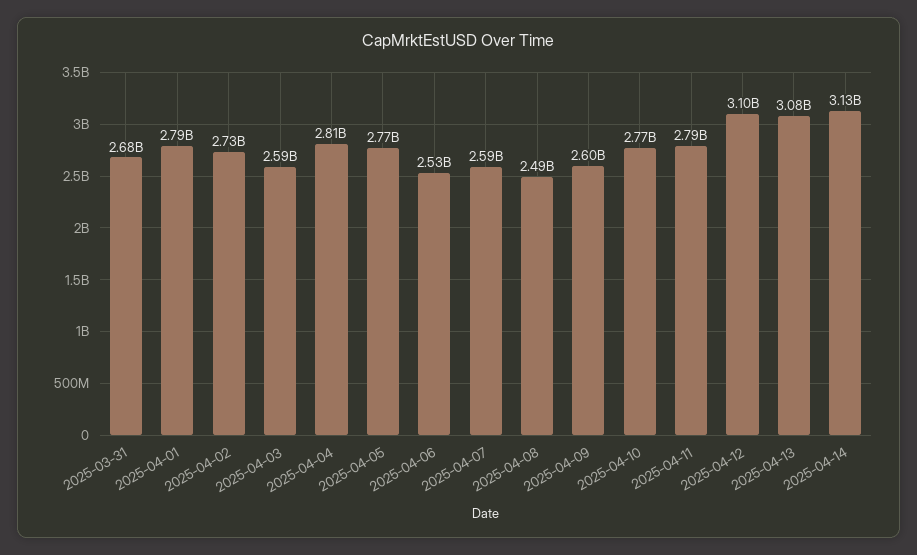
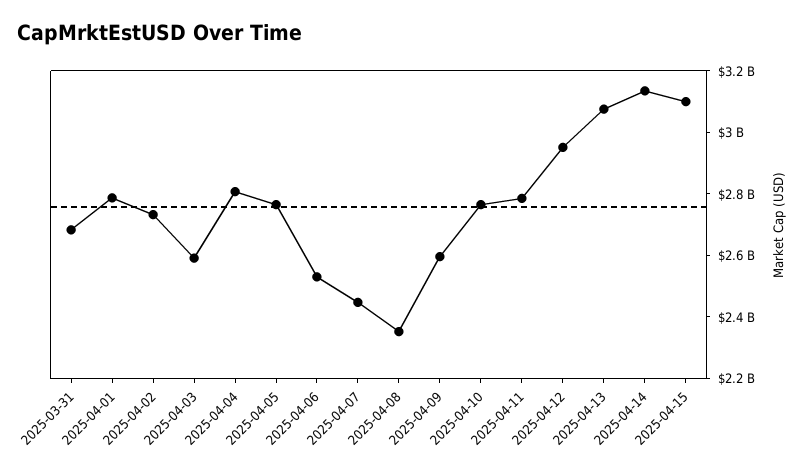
2025-04-07: 2590000000 -> 2450000000
2025-04-08: 2490000000 -> 2350000000
2025-04-12: 3100000000 -> 2950000000
2025-04-15: none -> 3100000000

